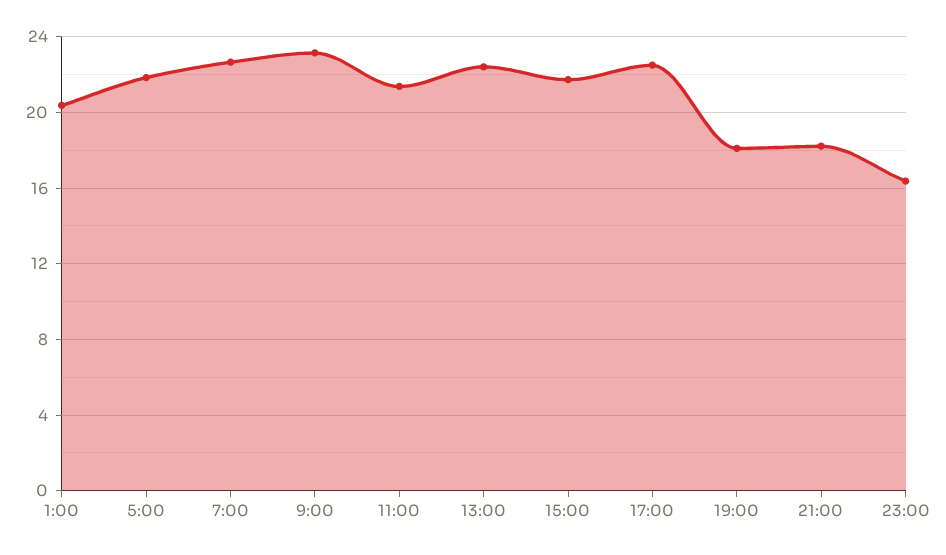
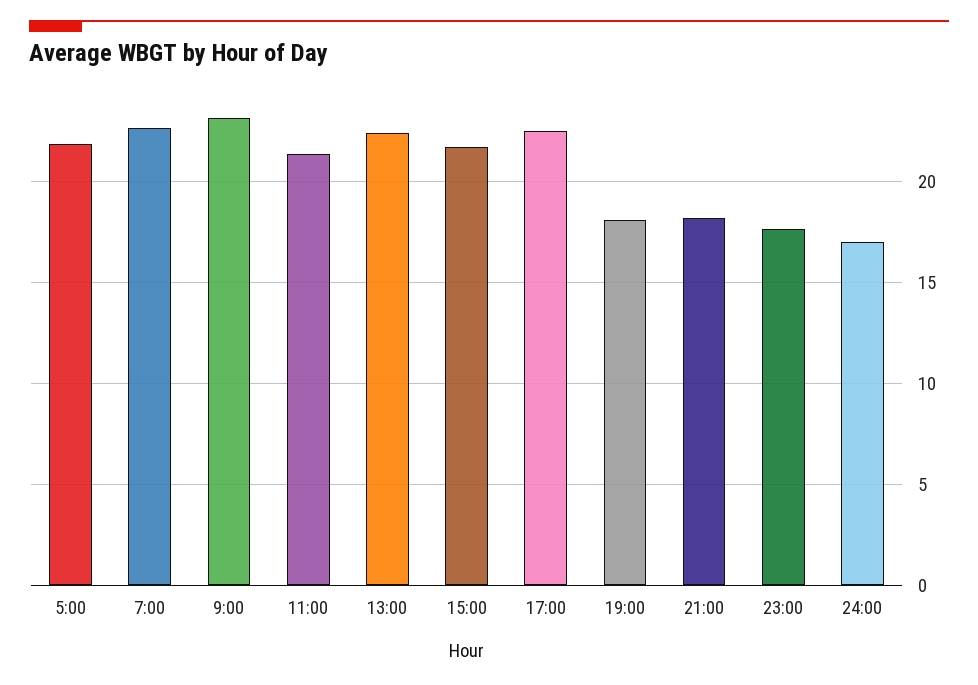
1:00: 20.5 -> none
23:00: 16.5 -> 17.5
24:00: none -> 17

